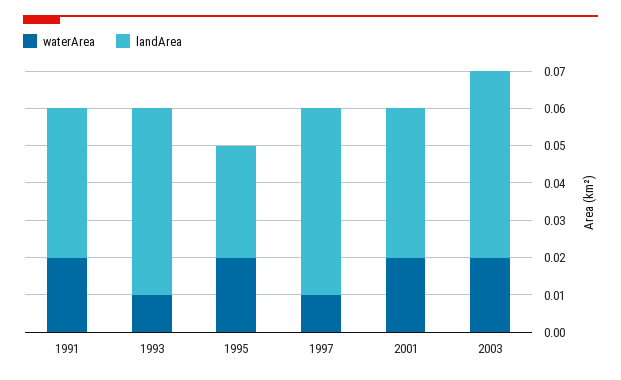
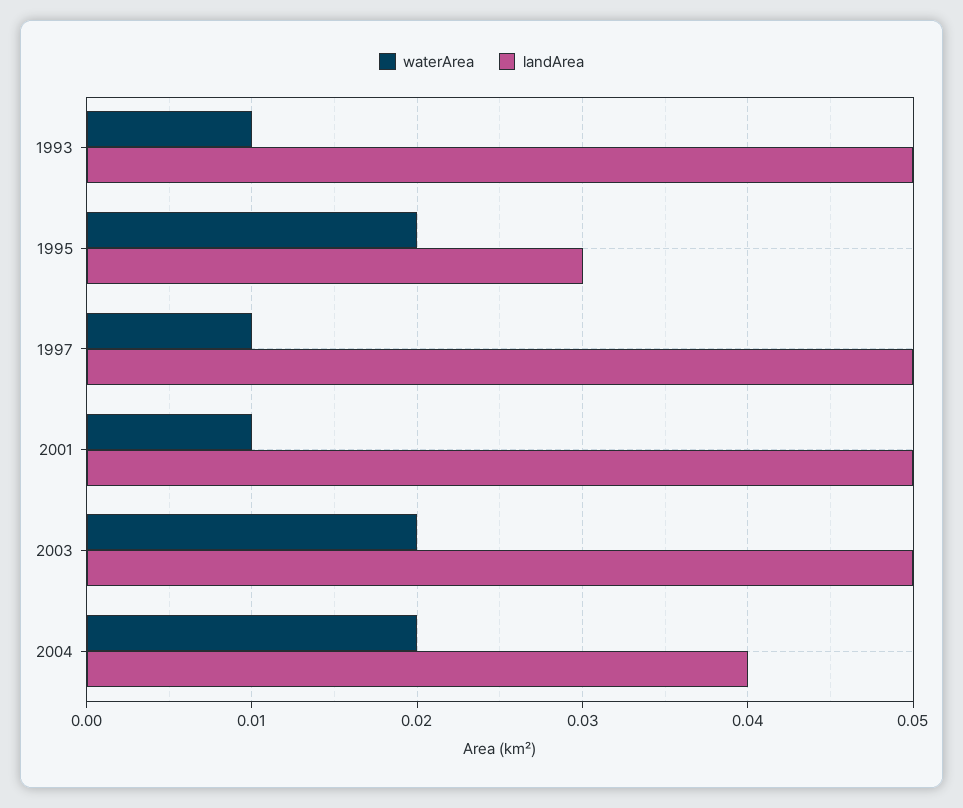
waterArea, 1991: 0.02 -> none
landArea, 1991: 0.04 -> none
waterArea, 2001: 0.02 -> 0.01
landArea, 2001: 0.04 -> 0.05
waterArea, 2004: none -> 0.02
landArea, 2004: none -> 0.04

